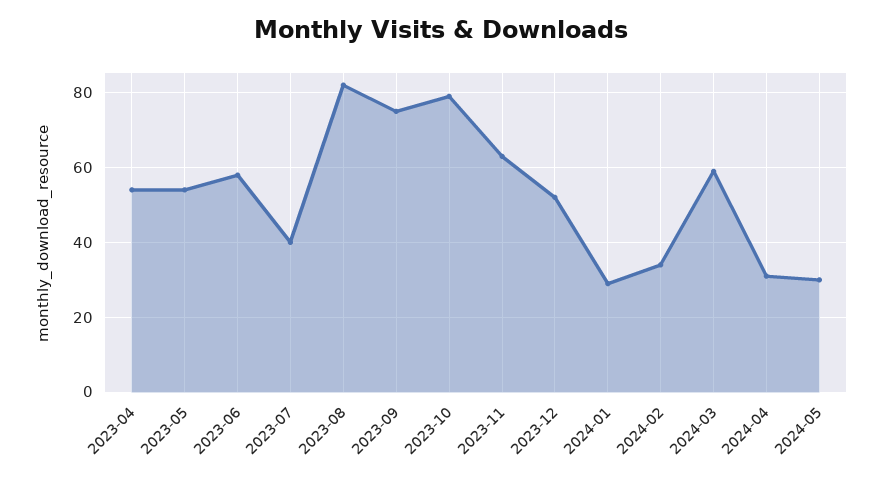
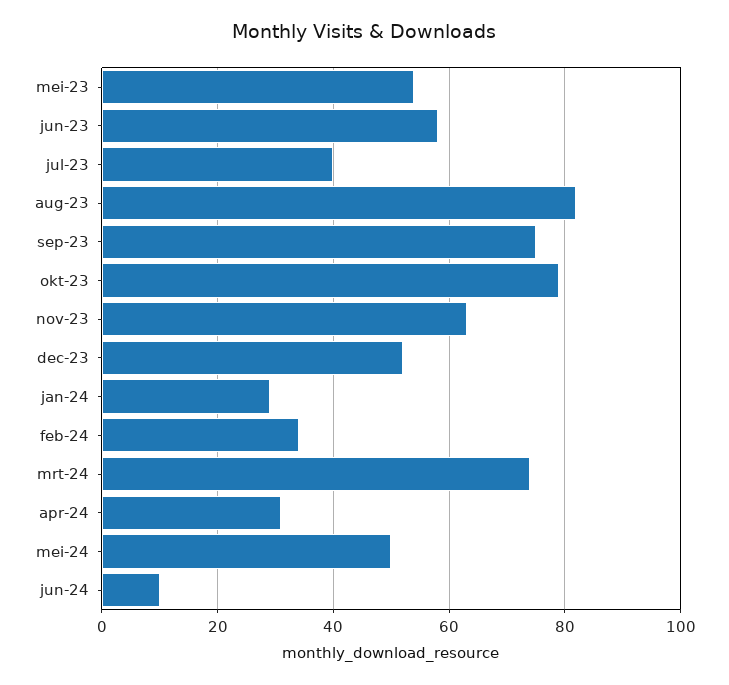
2023-04: 55 -> none
2024-03: 60 -> 75
2024-05: 30 -> 50
jun-24: none -> 10

